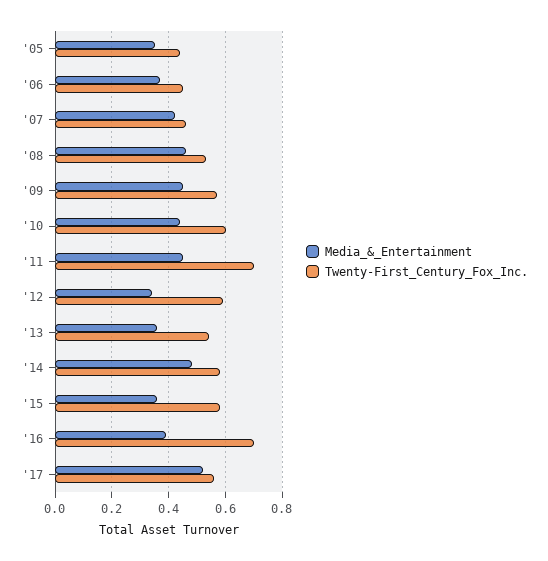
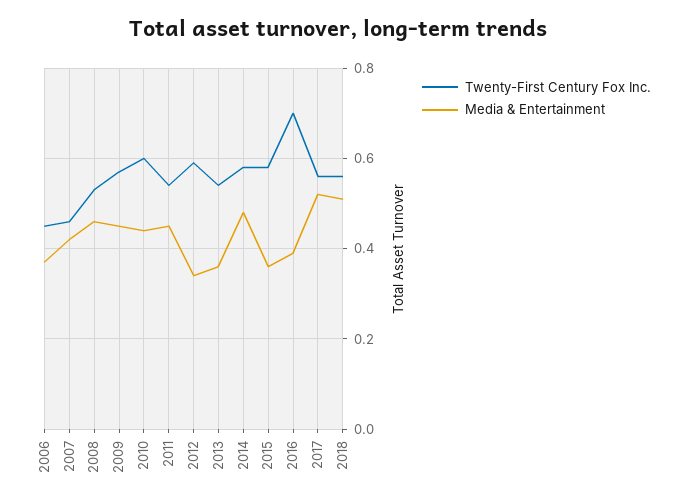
Media_&_Entertainment, '05: 0.35 -> none
Twenty-First_Century_Fox_Inc., '05: 0.45 -> none
Twenty-First_Century_Fox_Inc., '11: 0.7 -> 0.55
Twenty-First_Century_Fox_Inc., 2018: none -> 0.55
Media_&_Entertainment, 2018: none -> 0.5

